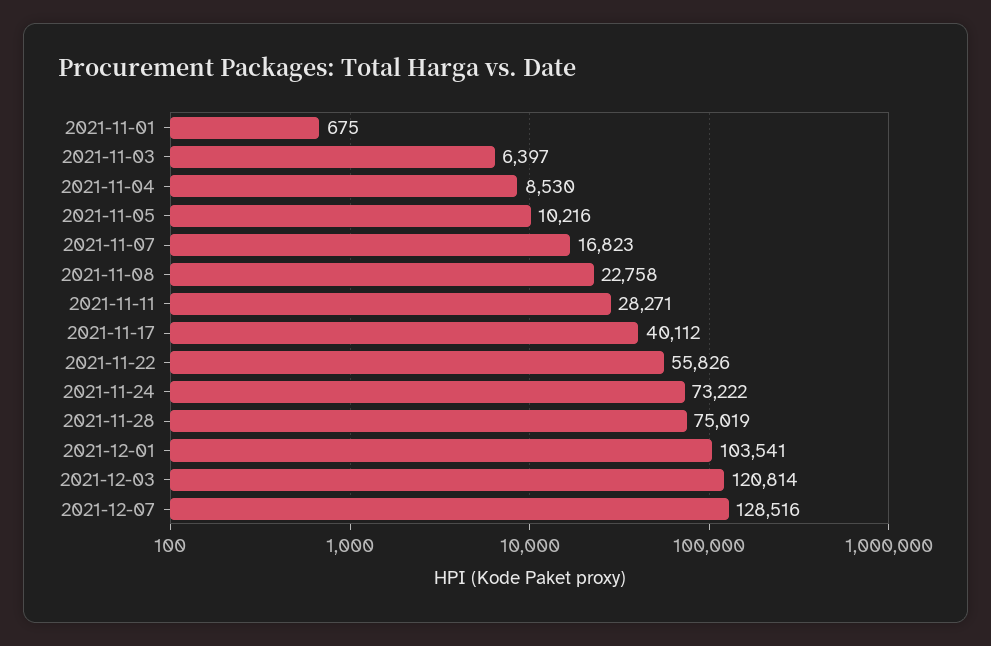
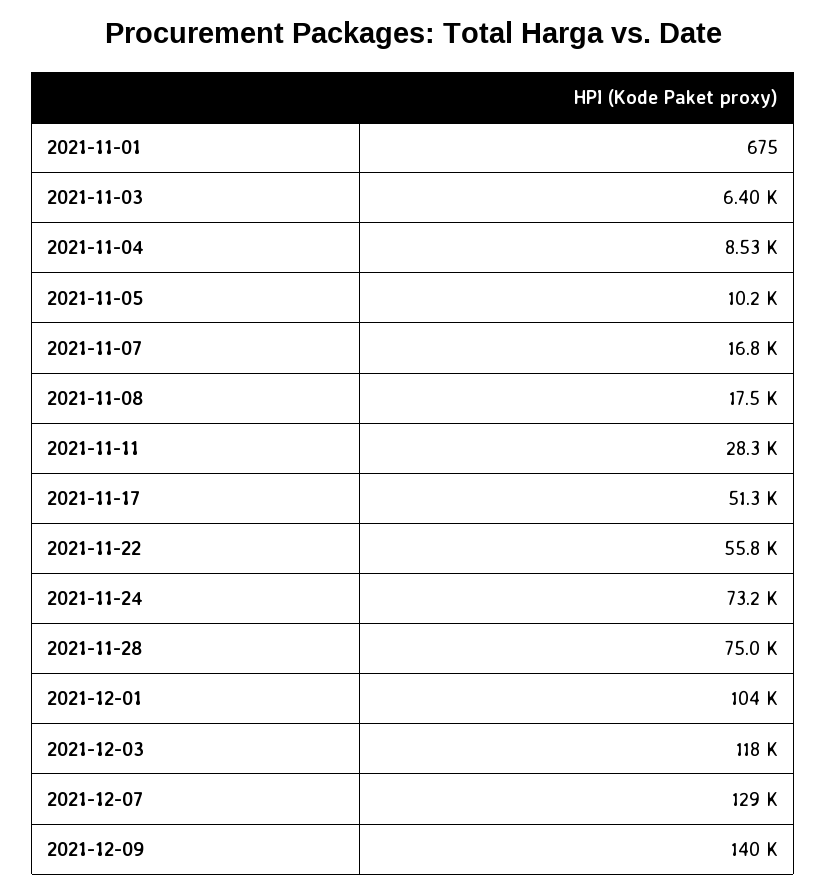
2021-11-08: 22758 -> 17500
2021-11-17: 40112 -> 51300
2021-12-03: 120814 -> 118000
2021-12-09: none -> 140000

